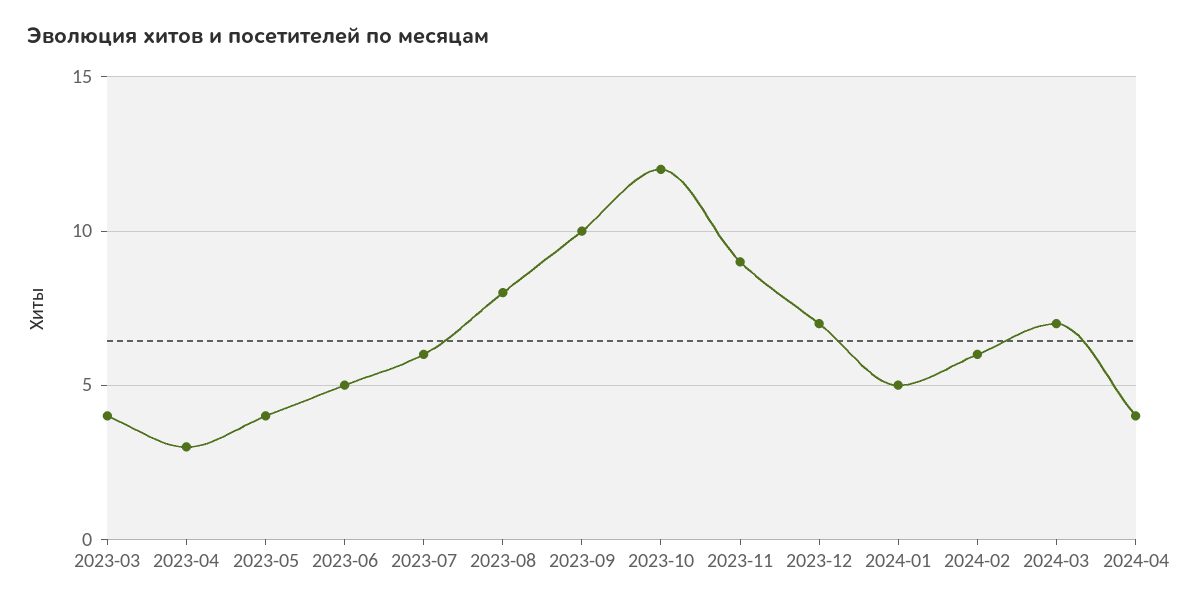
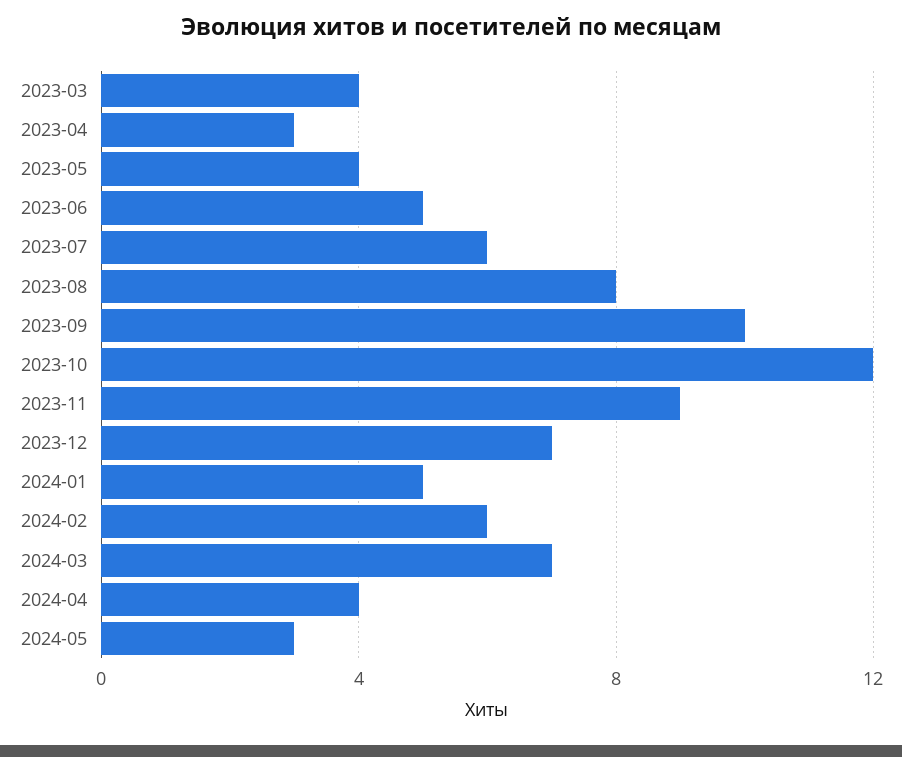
2024-05: none -> 3

